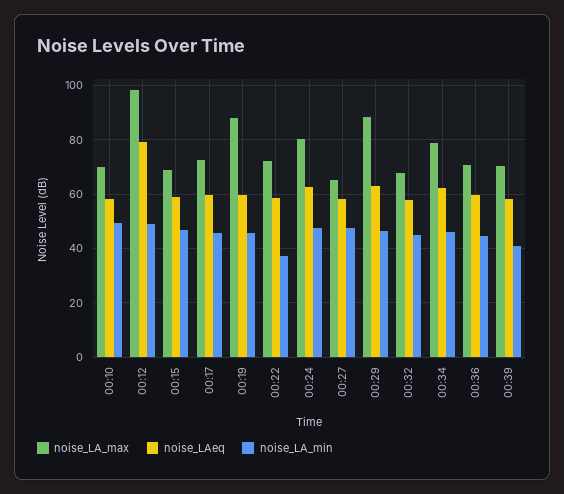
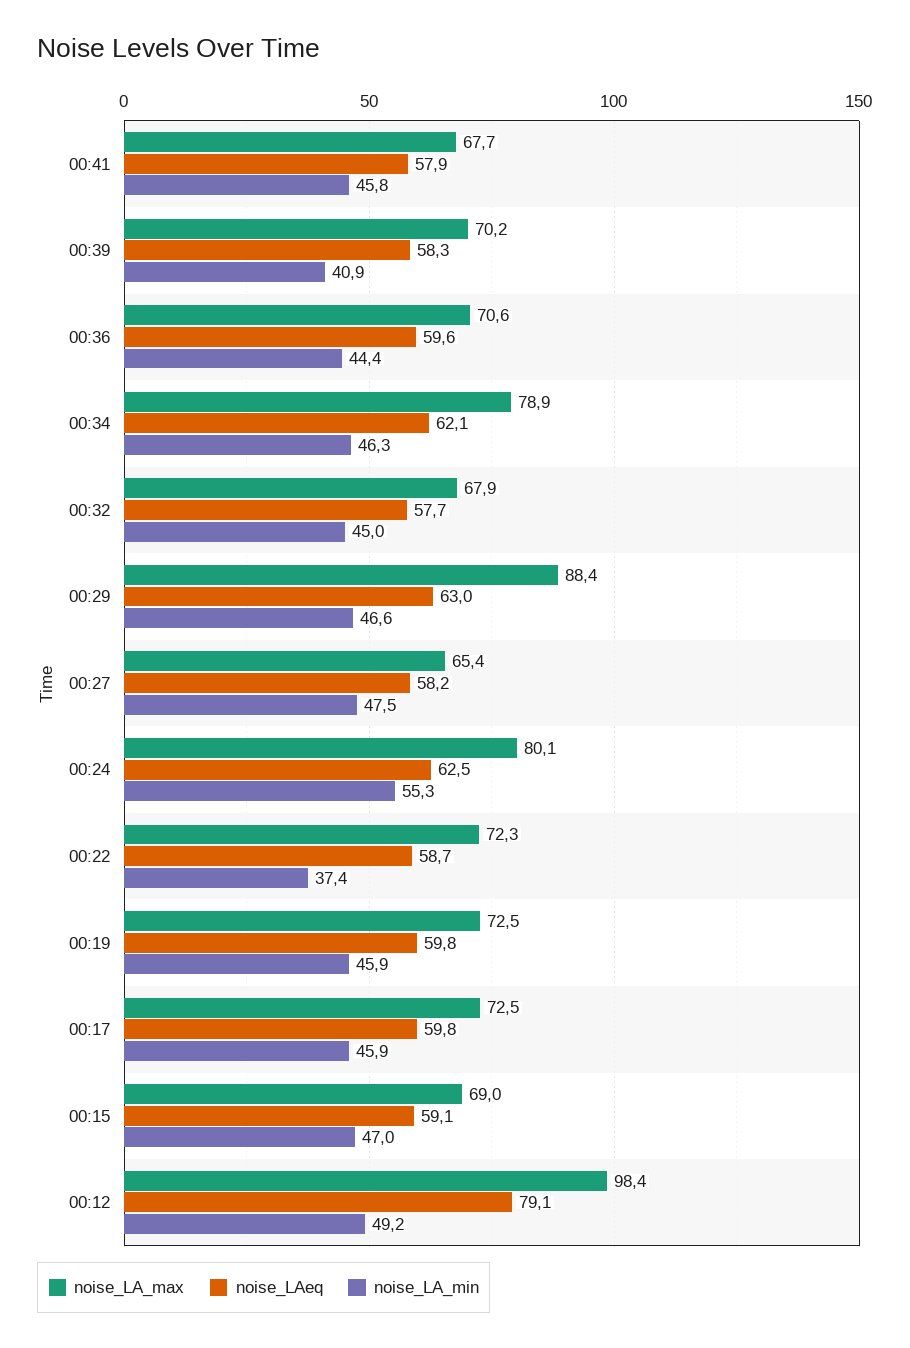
noise_LA_max, 00:10: 70 -> none
noise_LAeq, 00:10: 57.5 -> none
noise_LA_min, 00:10: 50 -> none
noise_LA_max, 00:19: 87.5 -> 72.5
noise_LA_min, 00:24: 47.5 -> 55.3
noise_LA_max, 00:41: none -> 67.7
noise_LAeq, 00:41: none -> 57.9
noise_LA_min, 00:41: none -> 45.8

